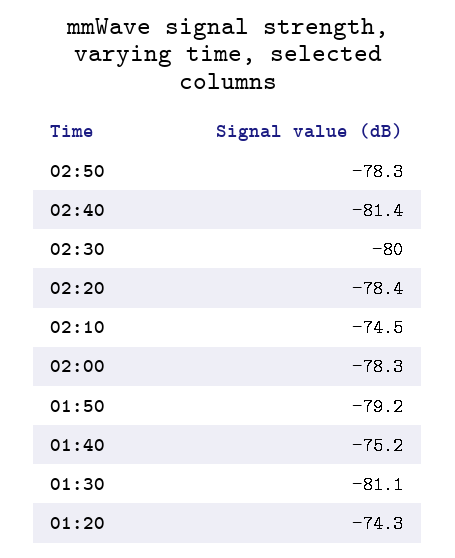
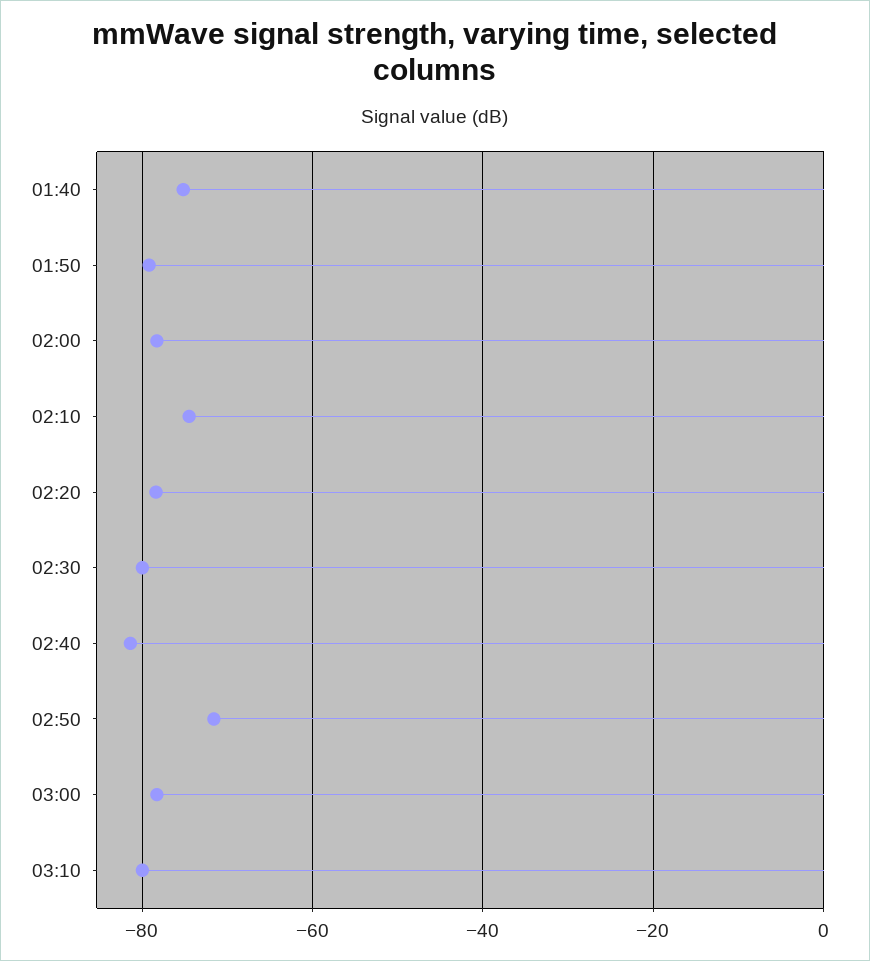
02:50: -78.3 -> -72
01:30: -81.1 -> none
01:20: -74.3 -> none
03:00: none -> -78
03:10: none -> -80

